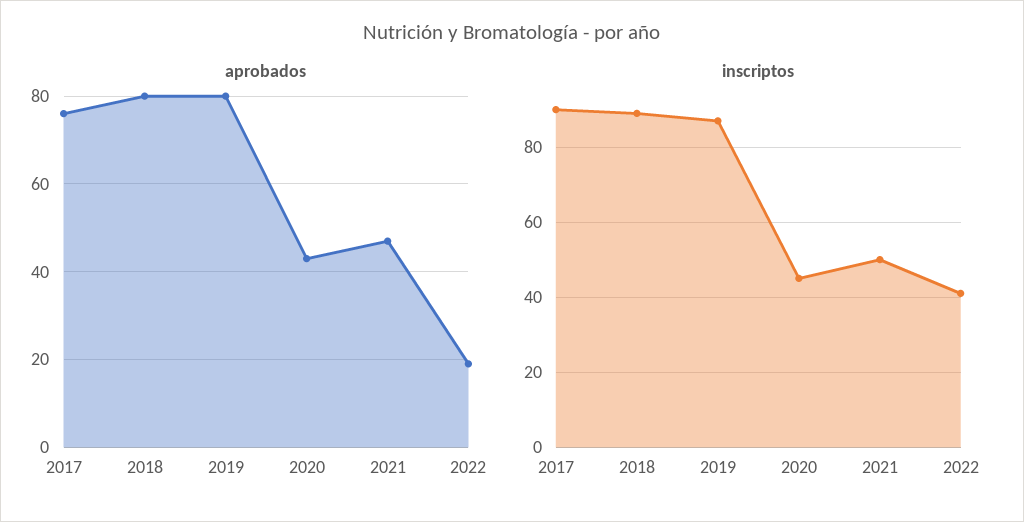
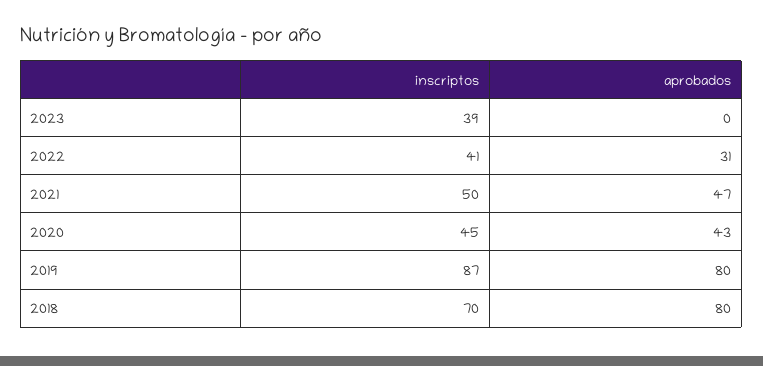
aprobados, 2017: 75 -> none
aprobados, 2022: 20 -> 31
inscriptos, 2017: 90 -> none
inscriptos, 2018: 90 -> 70
inscriptos, 2023: none -> 39
aprobados, 2023: none -> 0

